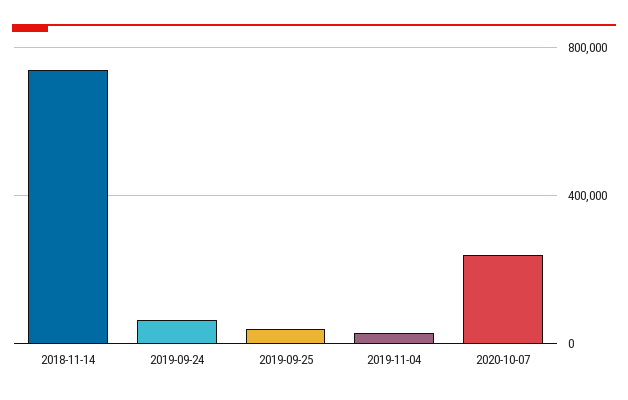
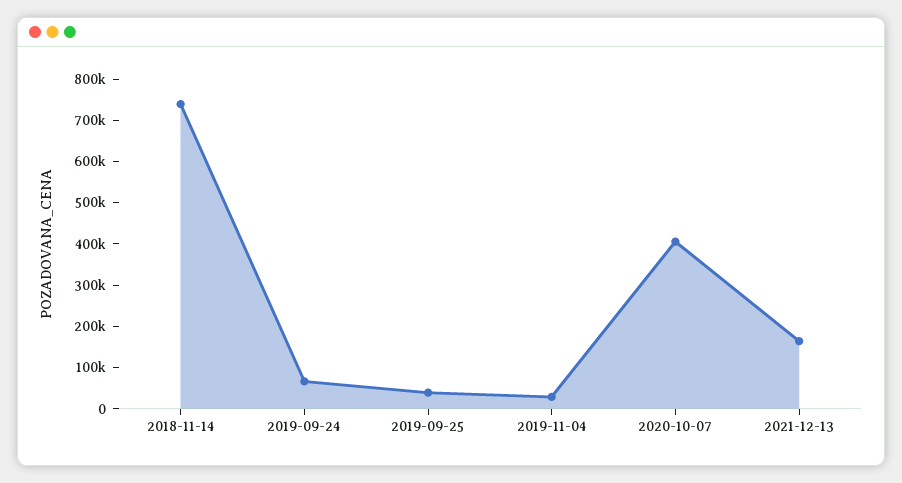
2020-10-07: 250000 -> 400000
2021-12-13: none -> 160000

